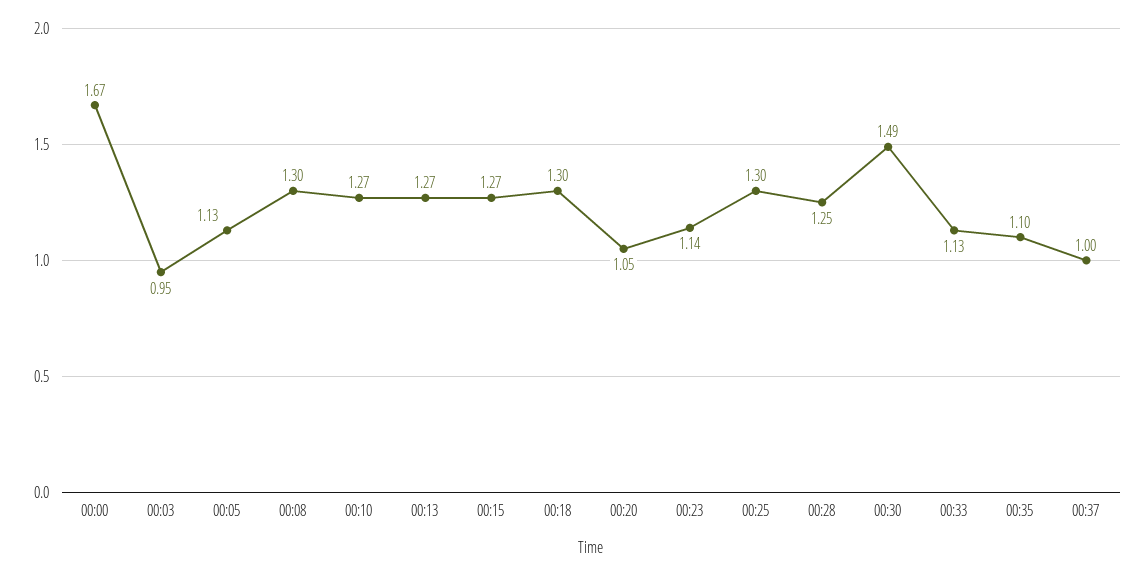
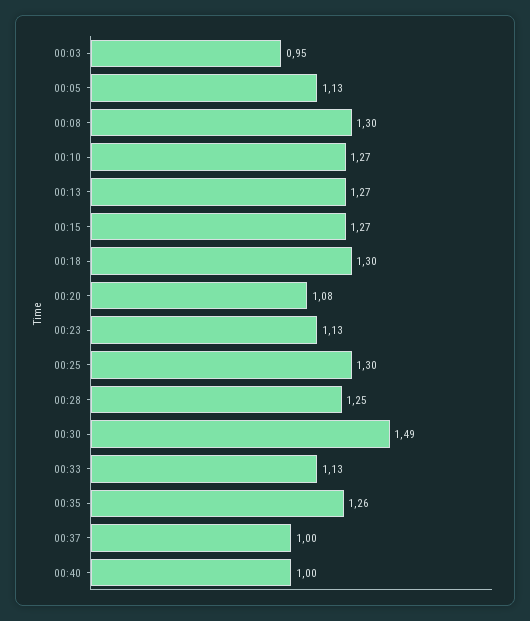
00:00: 1.67 -> none
00:20: 1.05 -> 1.08
00:23: 1.14 -> 1.13
00:35: 1.1 -> 1.26
00:40: none -> 1

